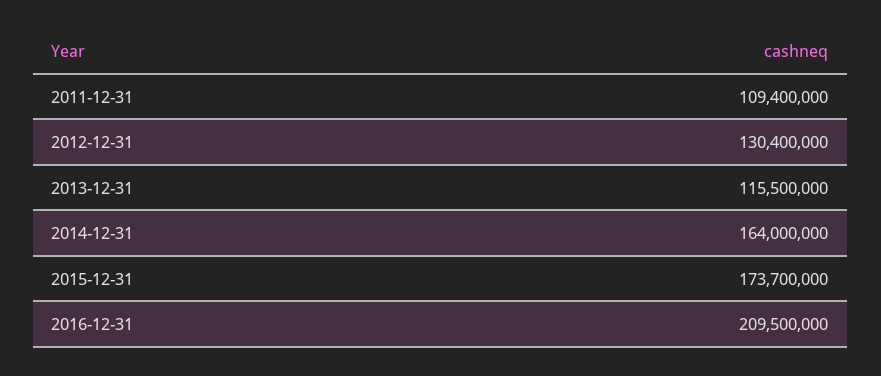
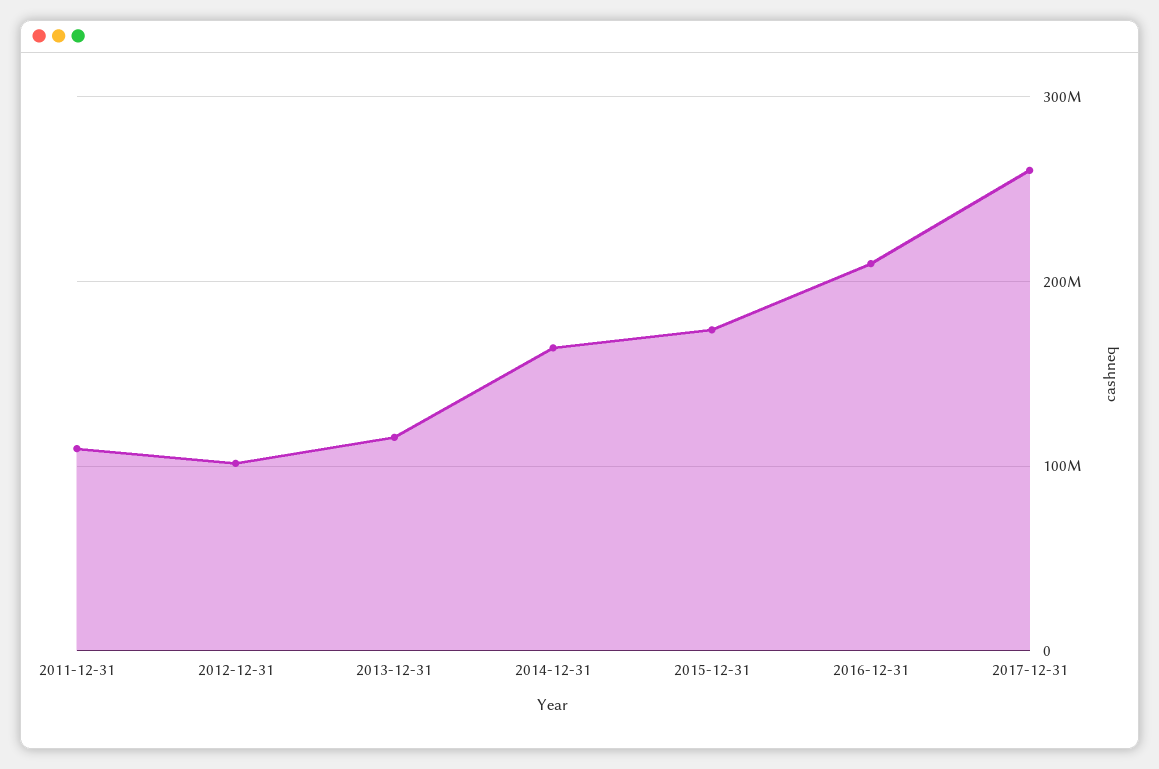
2012-12-31: 130400000 -> 100000000
2017-12-31: none -> 260000000

